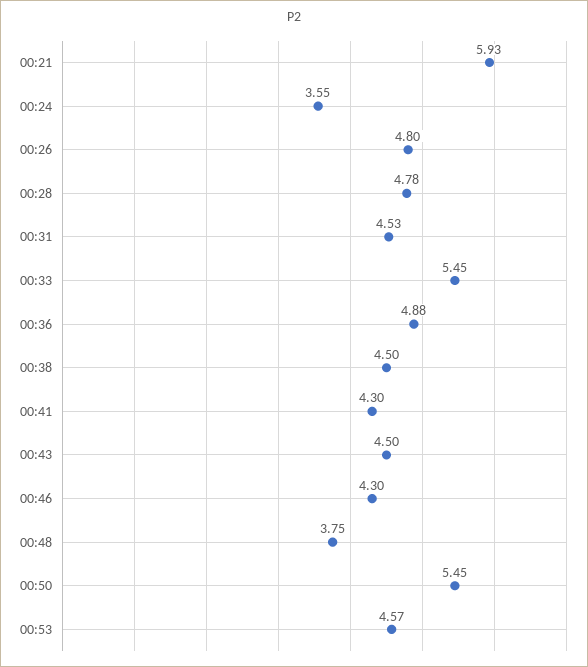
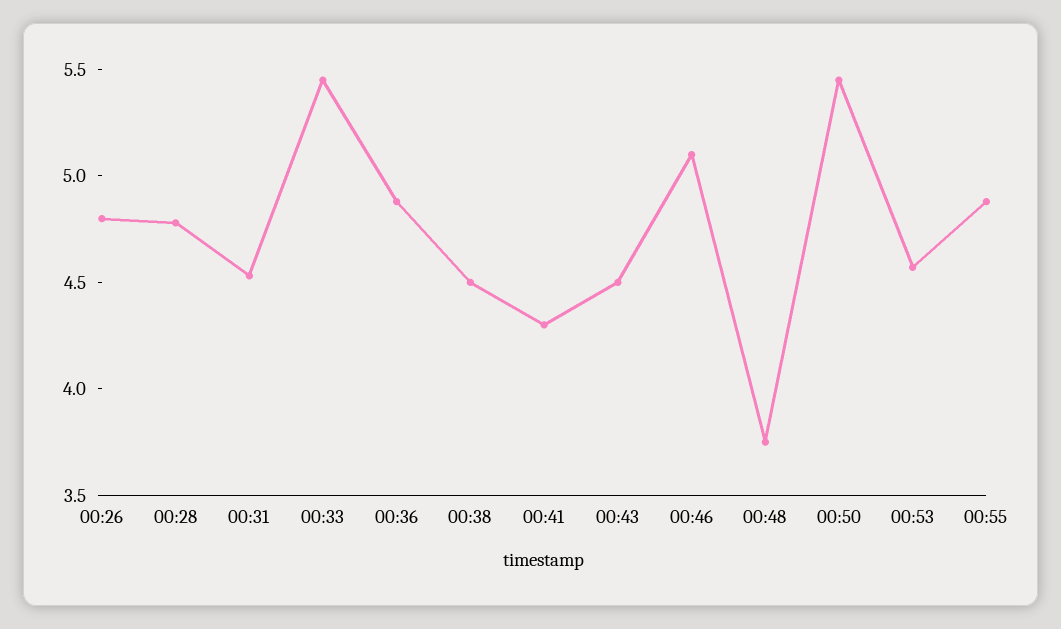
00:21: 5.93 -> none
00:24: 3.55 -> none
00:46: 4.3 -> 5.1
00:55: none -> 4.9

